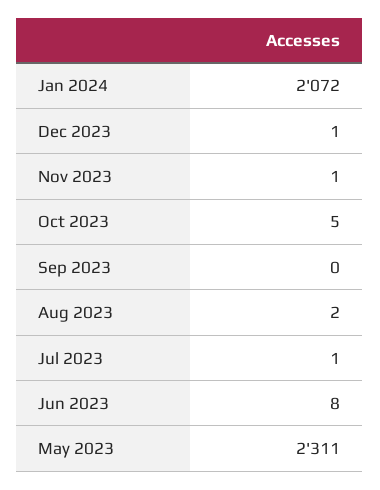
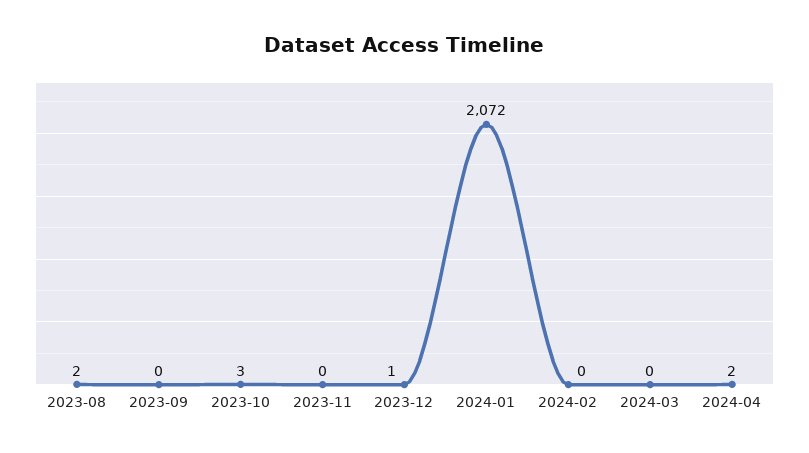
Nov 2023: 1 -> 0
Oct 2023: 5 -> 3
Jul 2023: 1 -> none
Jun 2023: 8 -> none
May 2023: 2311 -> none
2024-02: none -> 0
2024-03: none -> 0
2024-04: none -> 2

